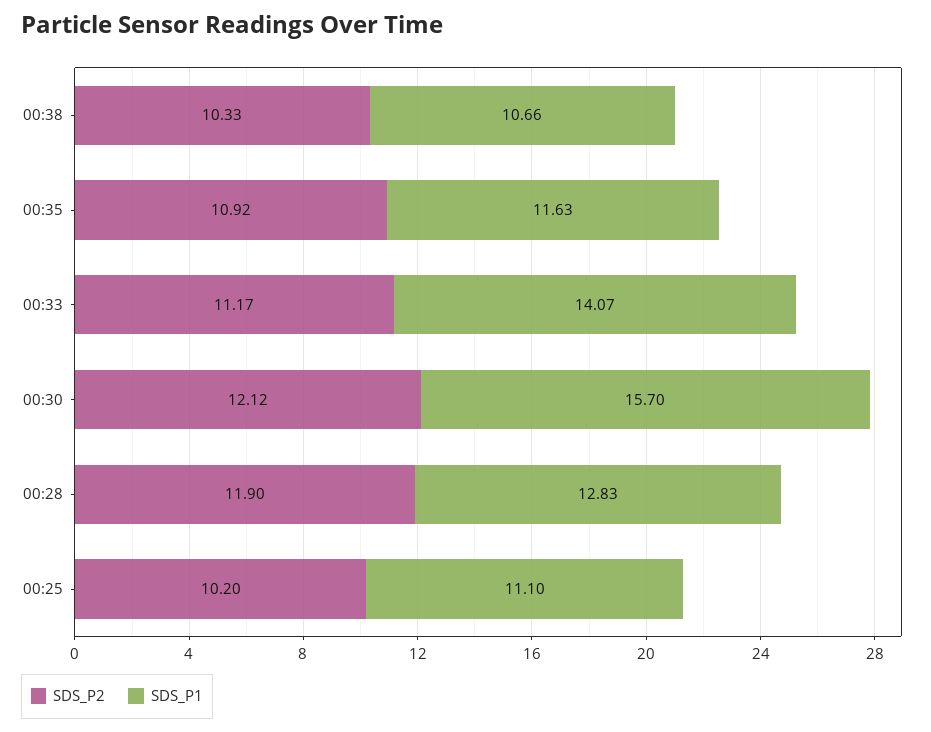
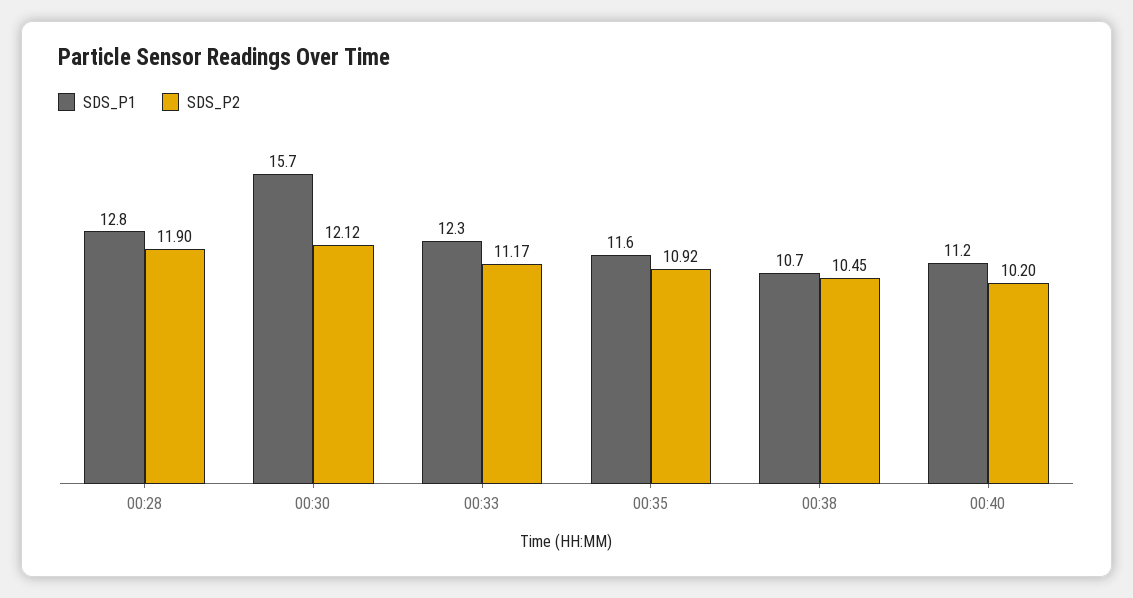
SDS_P2, 00:38: 10.33 -> 10.45
SDS_P1, 00:33: 14.07 -> 12.3
SDS_P2, 00:25: 10.2 -> none
SDS_P1, 00:25: 11.1 -> none
SDS_P1, 00:40: none -> 11.2
SDS_P2, 00:40: none -> 10.2

